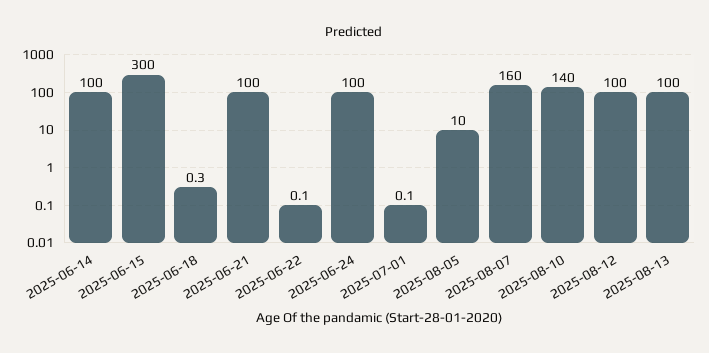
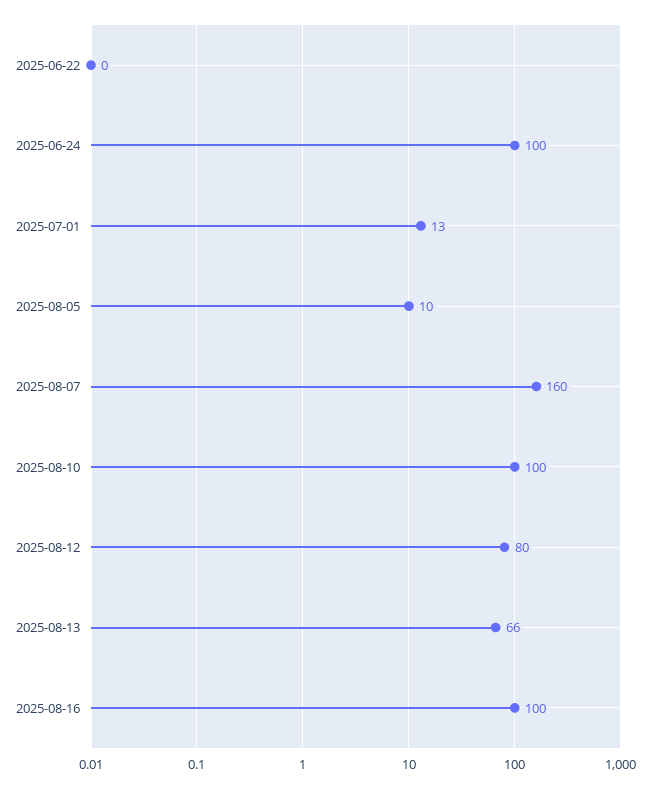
2025-06-14: 100 -> none
2025-06-15: 300 -> none
2025-06-18: 0.3 -> none
2025-06-21: 100 -> none
2025-07-01: 0.1 -> 13
2025-08-10: 140 -> 100
2025-08-12: 100 -> 80
2025-08-13: 100 -> 66
2025-08-16: none -> 100

